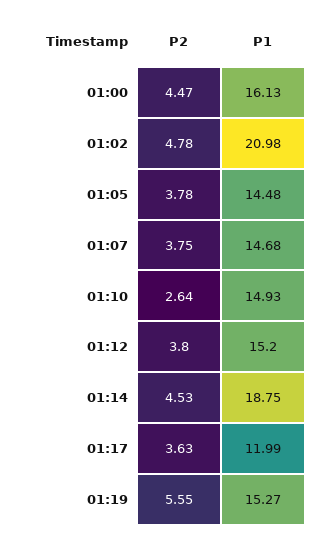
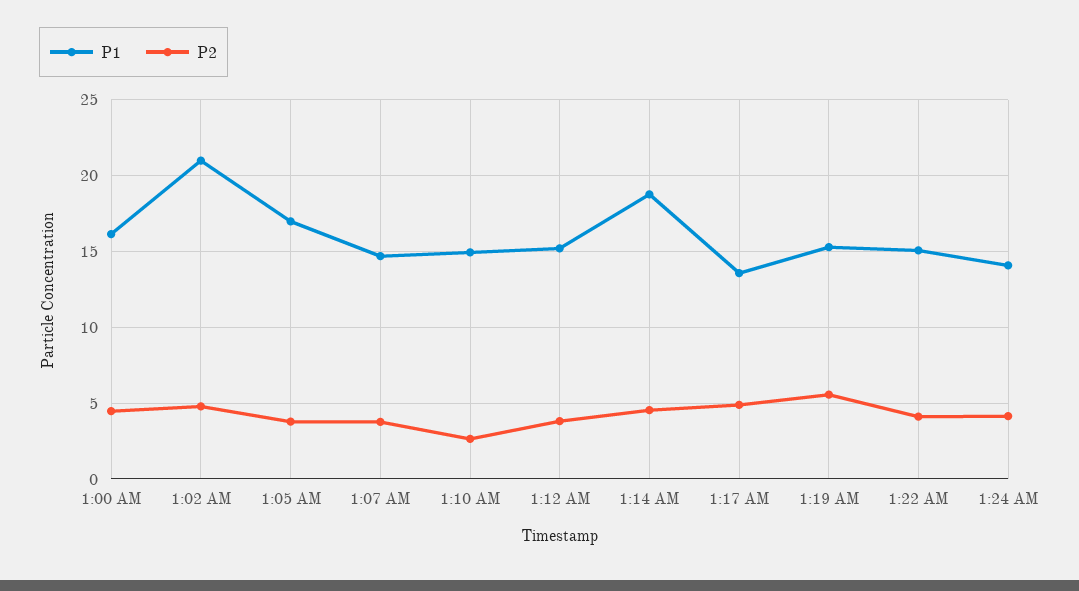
P1, 01:05: 14.48 -> 17
P2, 01:17: 3.63 -> 5
P1, 01:17: 11.99 -> 13.5
P1, 1:22 AM: none -> 15
P2, 1:22 AM: none -> 4
P1, 1:24 AM: none -> 14
P2, 1:24 AM: none -> 4

